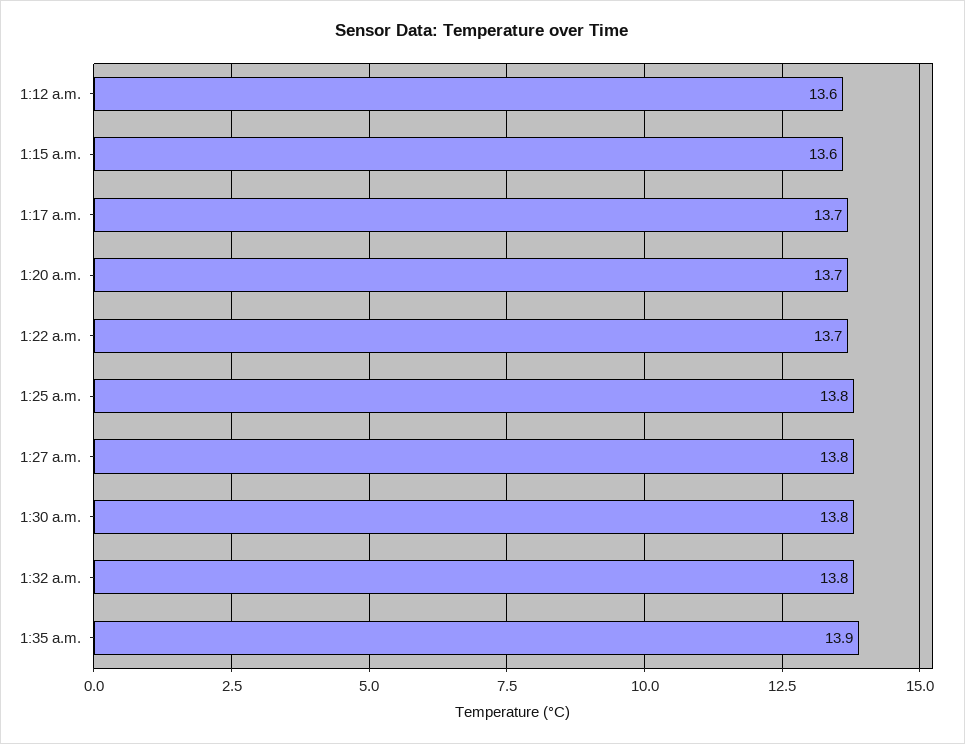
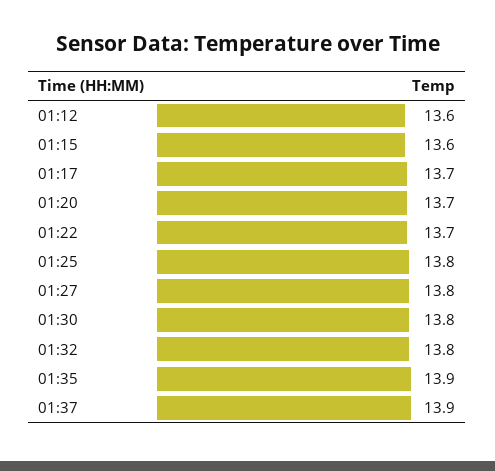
01:37: none -> 13.9

